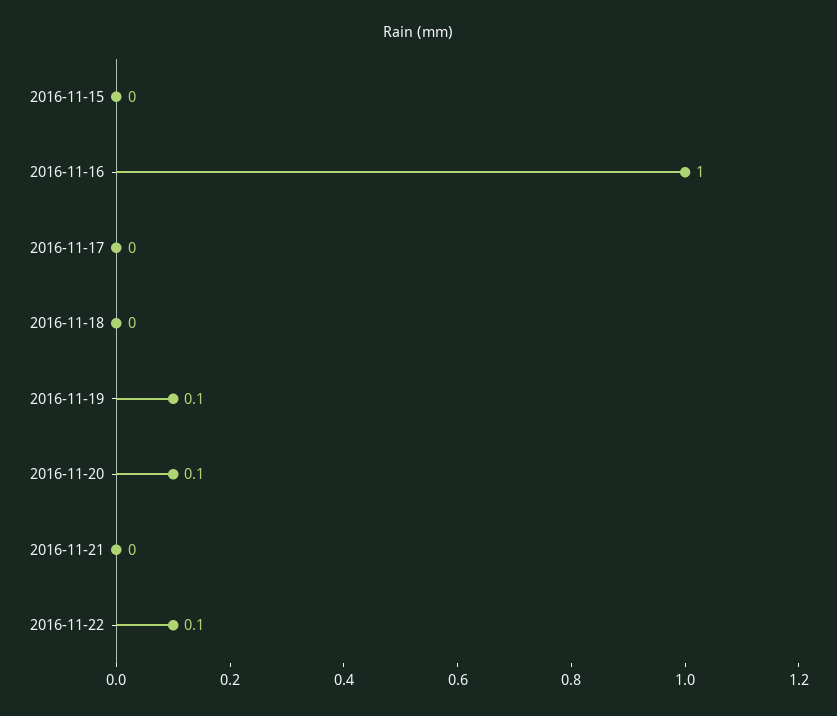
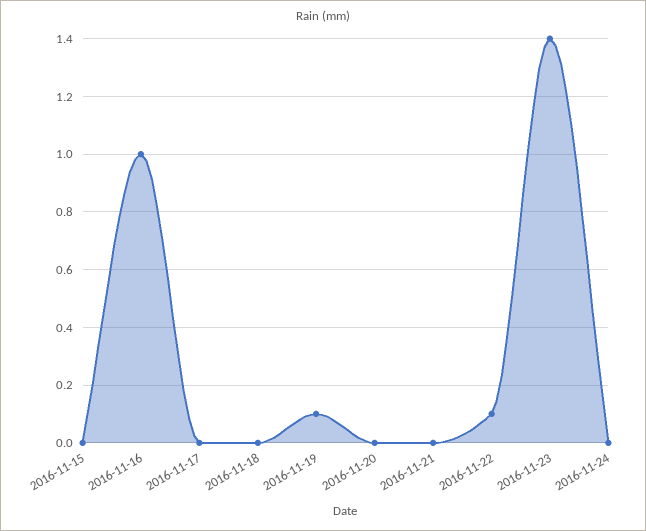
2016-11-20: 0.1 -> 0
2016-11-23: none -> 1.4
2016-11-24: none -> 0

